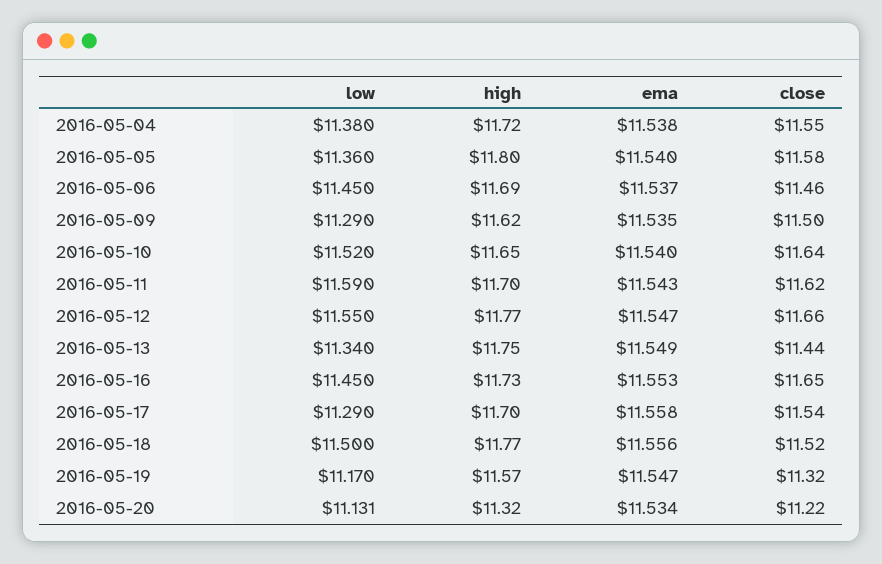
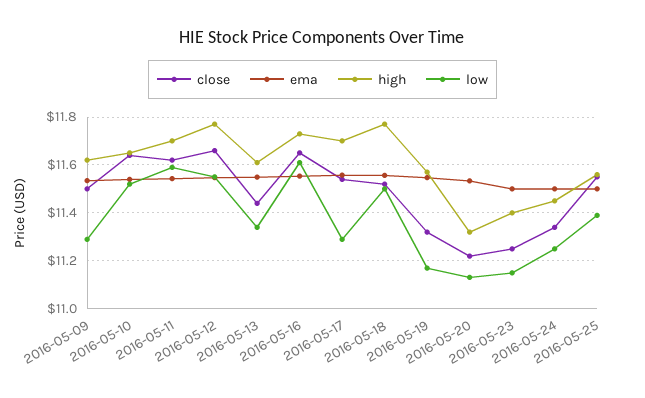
low, 2016-05-04: 11.38 -> none
high, 2016-05-04: 11.72 -> none
ema, 2016-05-04: 11.538 -> none
close, 2016-05-04: 11.55 -> none
low, 2016-05-05: 11.36 -> none
high, 2016-05-05: 11.8 -> none
ema, 2016-05-05: 11.54 -> none
close, 2016-05-05: 11.58 -> none
low, 2016-05-06: 11.45 -> none
high, 2016-05-06: 11.69 -> none
ema, 2016-05-06: 11.537 -> none
close, 2016-05-06: 11.46 -> none
high, 2016-05-13: 11.75 -> 11.6
low, 2016-05-16: 11.45 -> 11.6
close, 2016-05-23: none -> 11.25
ema, 2016-05-23: none -> 11.5
high, 2016-05-23: none -> 11.4
low, 2016-05-23: none -> 11.15
close, 2016-05-24: none -> 11.35
ema, 2016-05-24: none -> 11.5
high, 2016-05-24: none -> 11.45
low, 2016-05-24: none -> 11.25
close, 2016-05-25: none -> 11.55
ema, 2016-05-25: none -> 11.5
high, 2016-05-25: none -> 11.55
low, 2016-05-25: none -> 11.4

